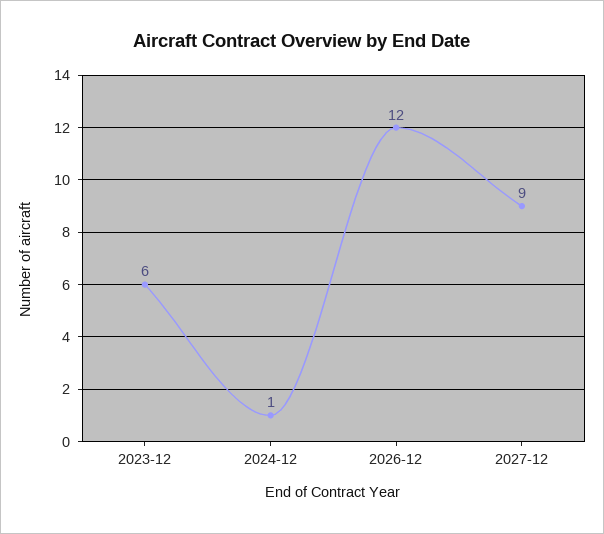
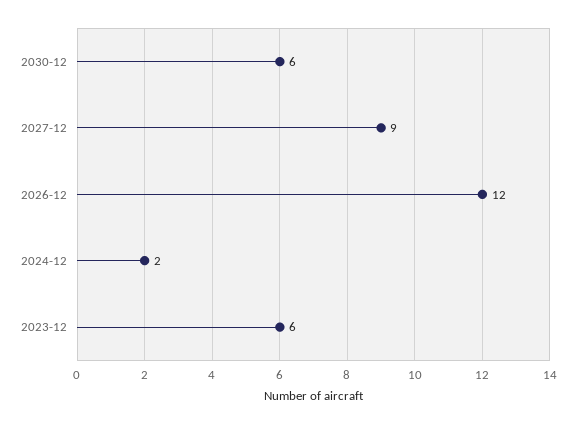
2024-12: 1 -> 2
2030-12: none -> 6

